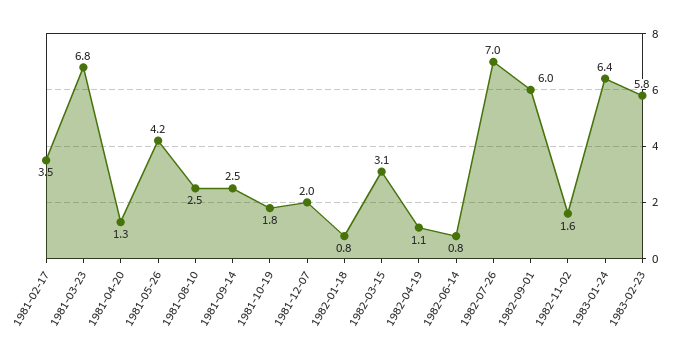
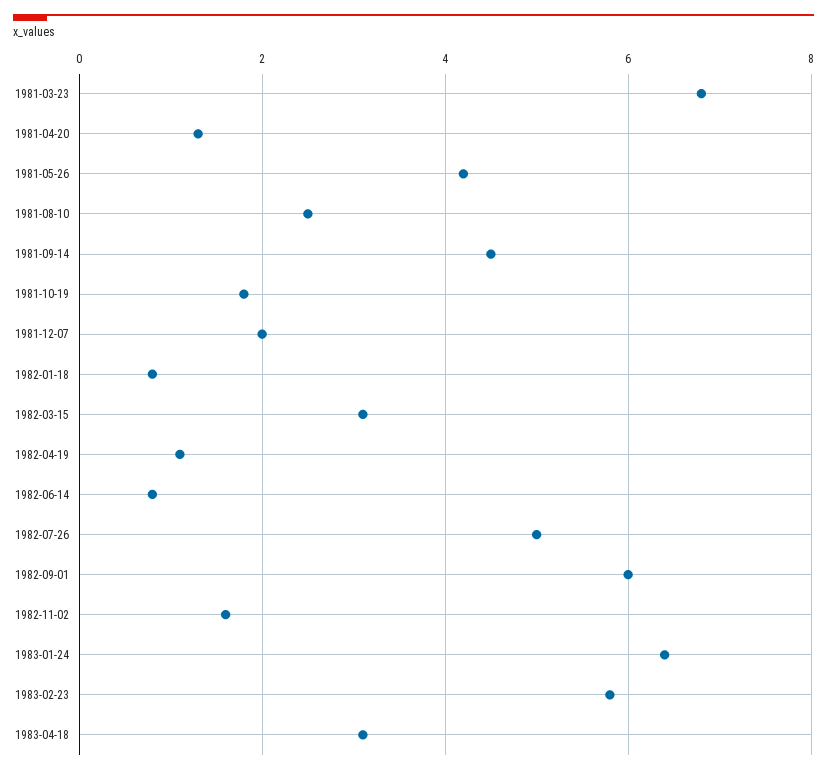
1981-02-17: 3.5 -> none
1981-09-14: 2.5 -> 4.5
1982-07-26: 7 -> 5
1983-04-18: none -> 3

